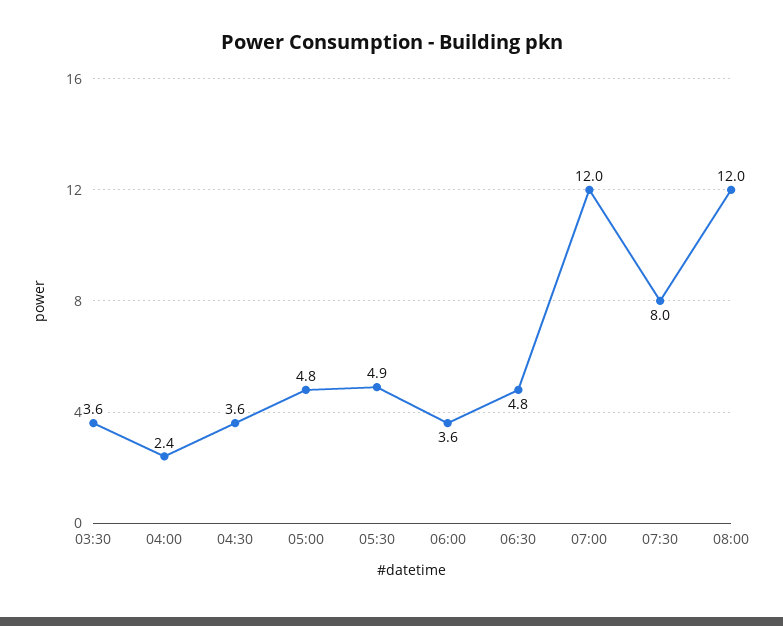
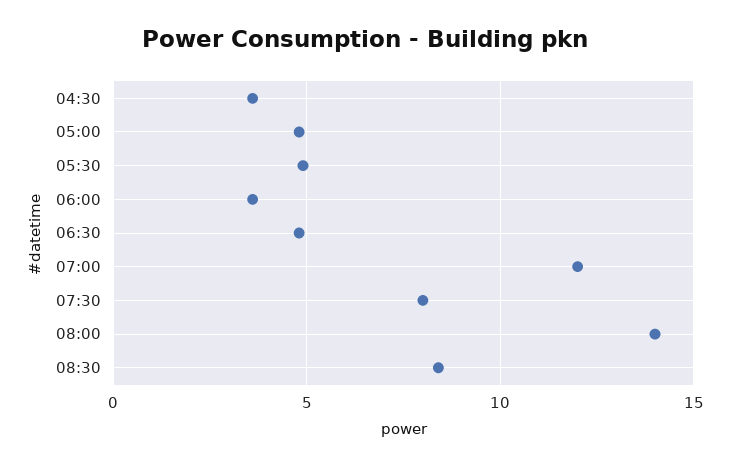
03:30: 3.6 -> none
04:00: 2.4 -> none
08:00: 12 -> 14
08:30: none -> 8.5

